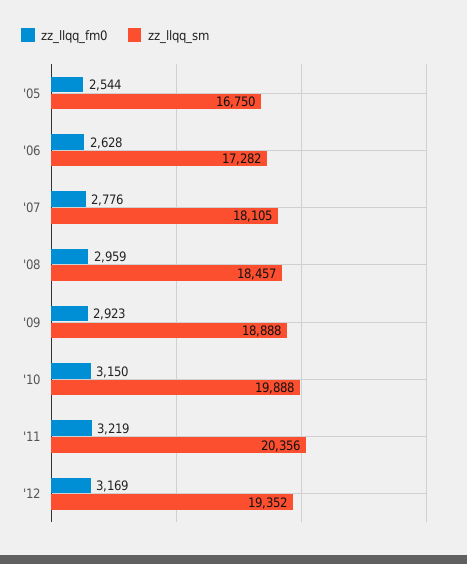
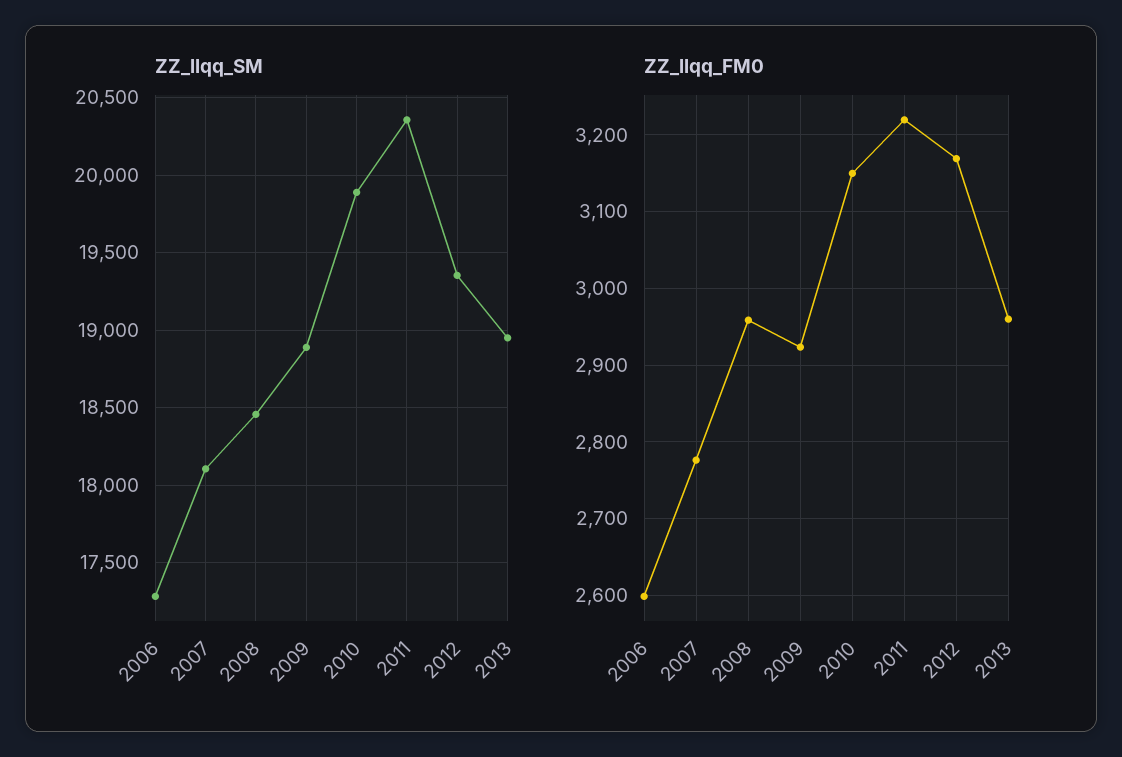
zz_llqq_fm0, '05: 2544 -> none
zz_llqq_sm, '05: 16750 -> none
zz_llqq_fm0, '06: 2628 -> 2600
zz_llqq_sm, 2013: none -> 18950
zz_llqq_fm0, 2013: none -> 2960

